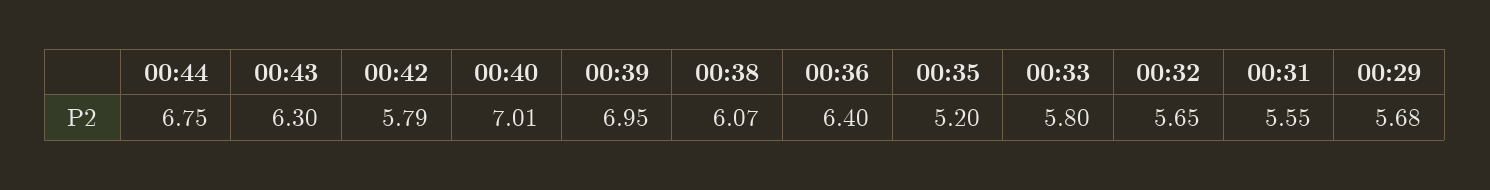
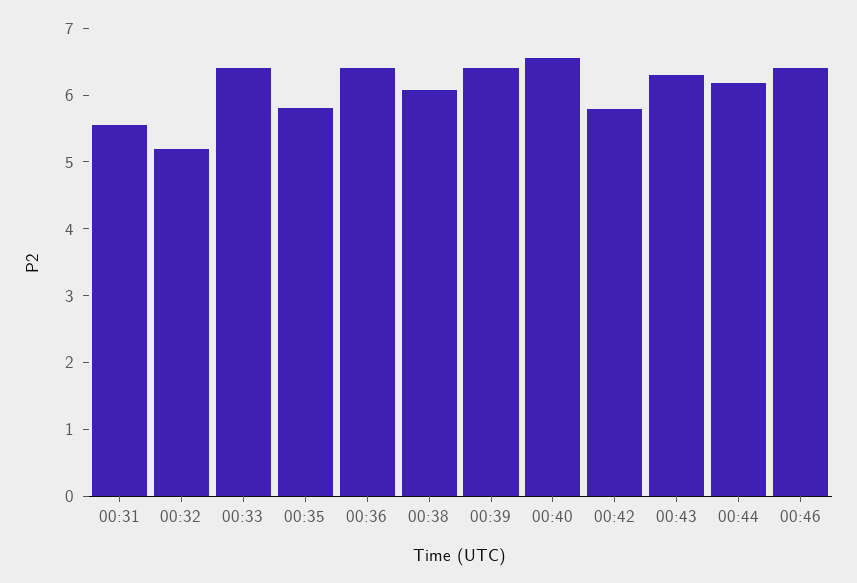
00:44: 6.75 -> 6.2
00:40: 7.01 -> 6.6
00:39: 6.95 -> 6.4
00:35: 5.2 -> 5.8
00:33: 5.8 -> 6.4
00:32: 5.65 -> 5.2
00:29: 5.68 -> none
00:46: none -> 6.4

